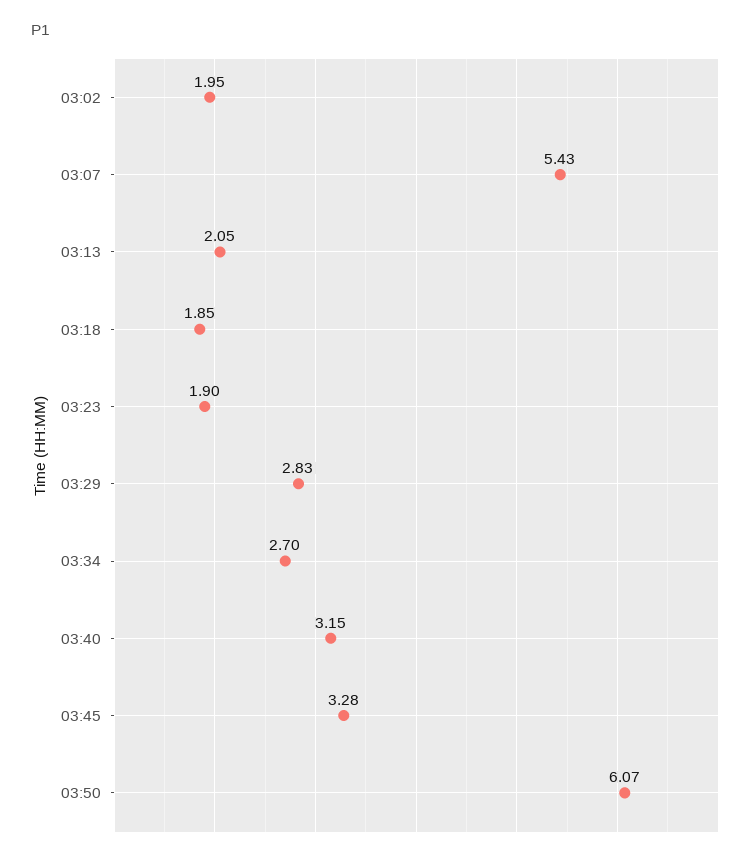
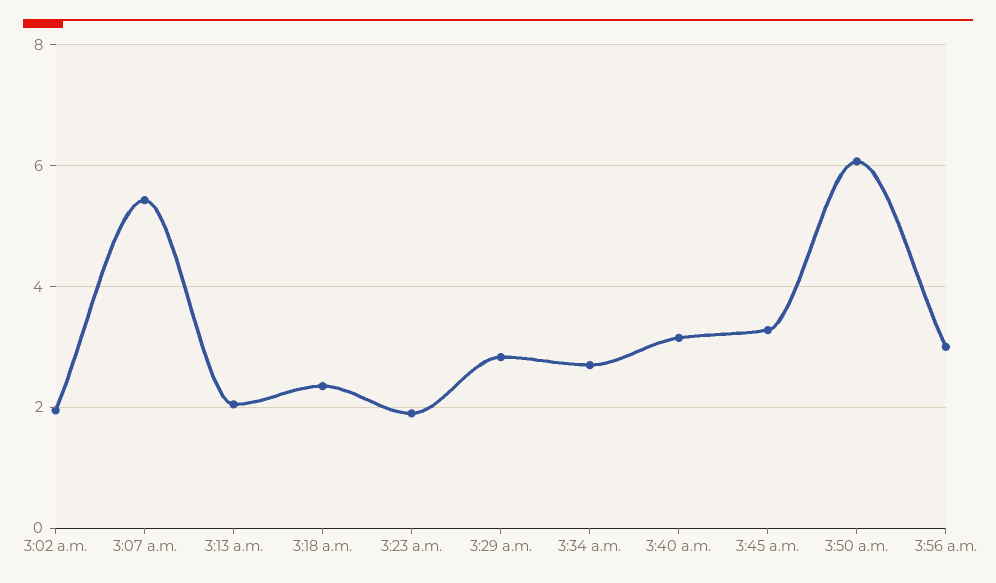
03:18: 1.85 -> 2.4
3:56 a.m.: none -> 3

